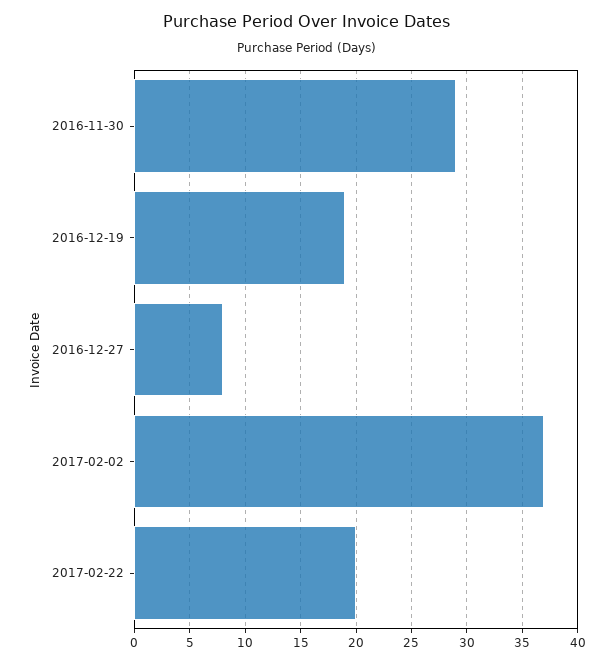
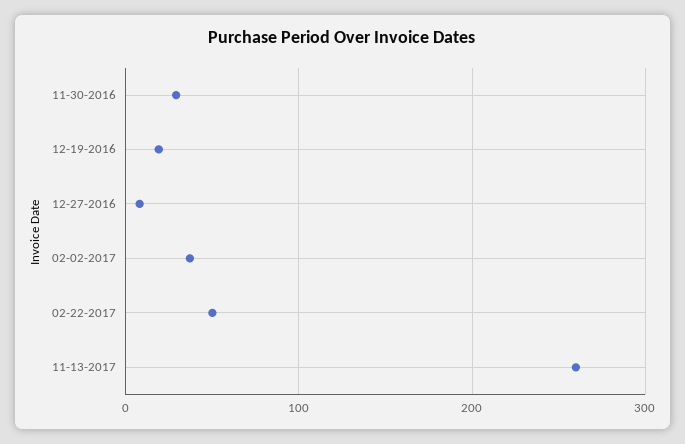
2017-02-22: 20 -> 50
11-13-2017: none -> 260

